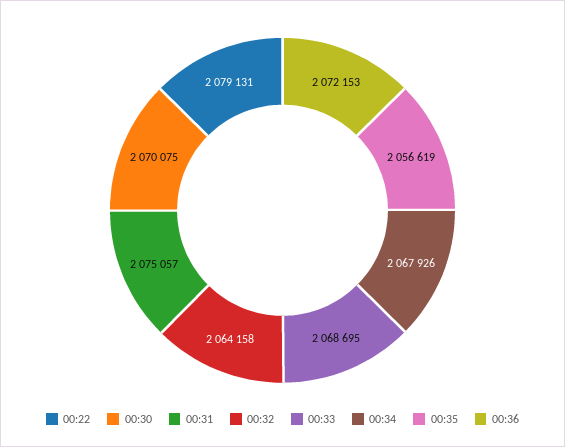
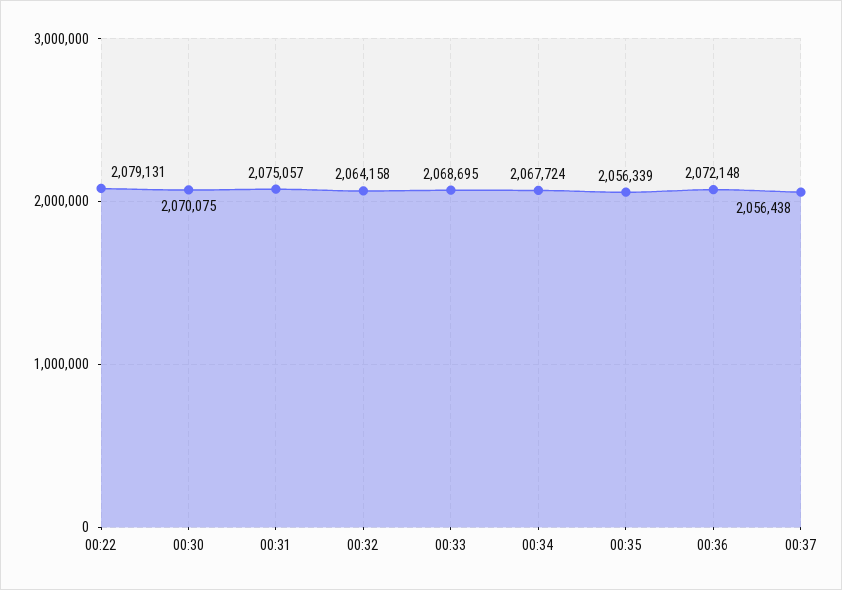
00:34: 2067926 -> 2067724
00:35: 2056619 -> 2056339
00:36: 2072153 -> 2072148
00:37: none -> 2056438

